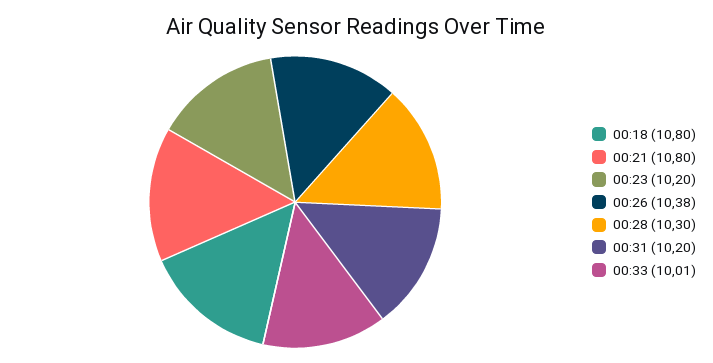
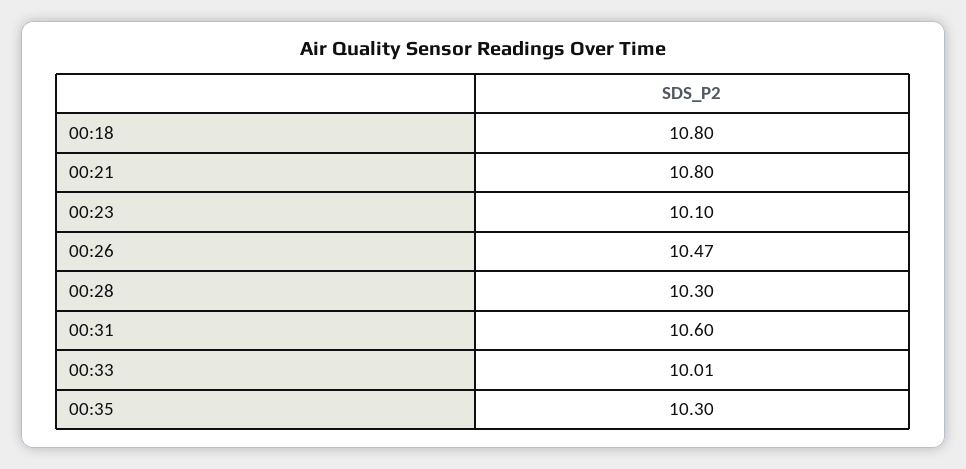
00:23: 10.2 -> 10.1
00:26: 10.38 -> 10.47
00:31: 10.2 -> 10.6
00:35: none -> 10.3

